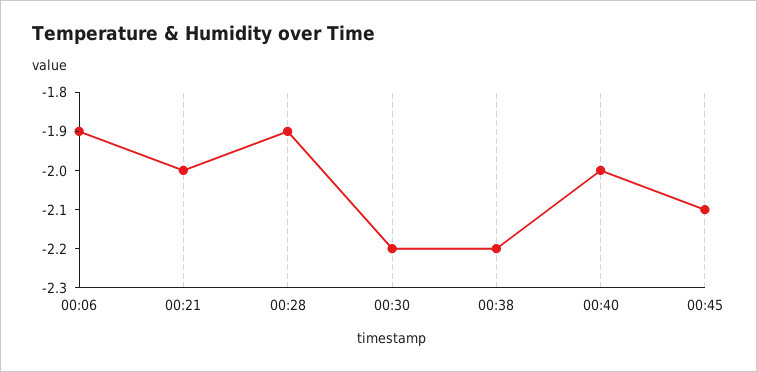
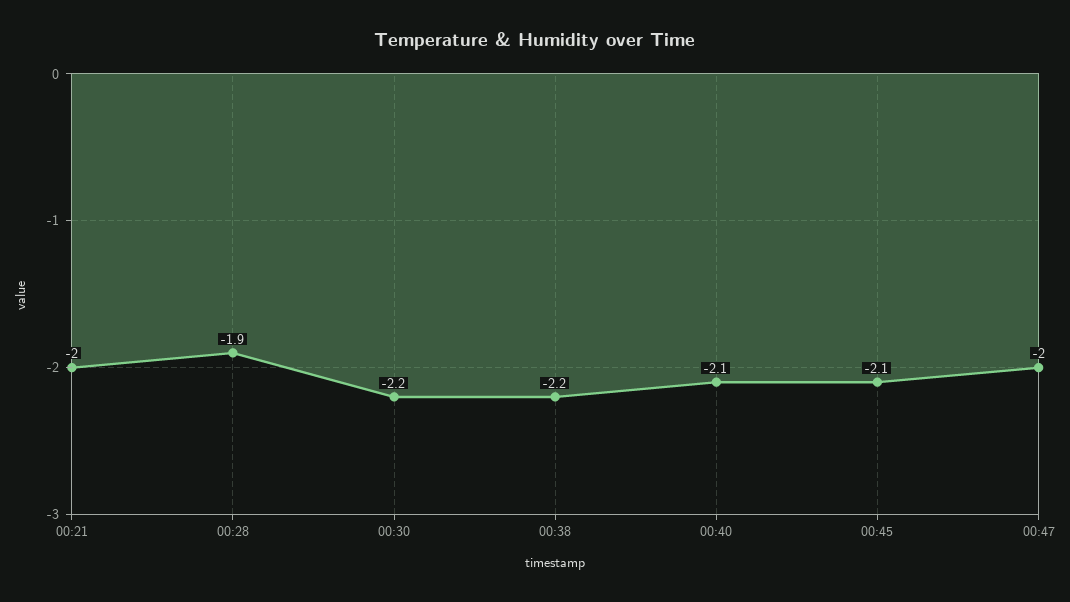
00:06: -1.9 -> none
00:40: -2 -> -2.1
00:47: none -> -2

